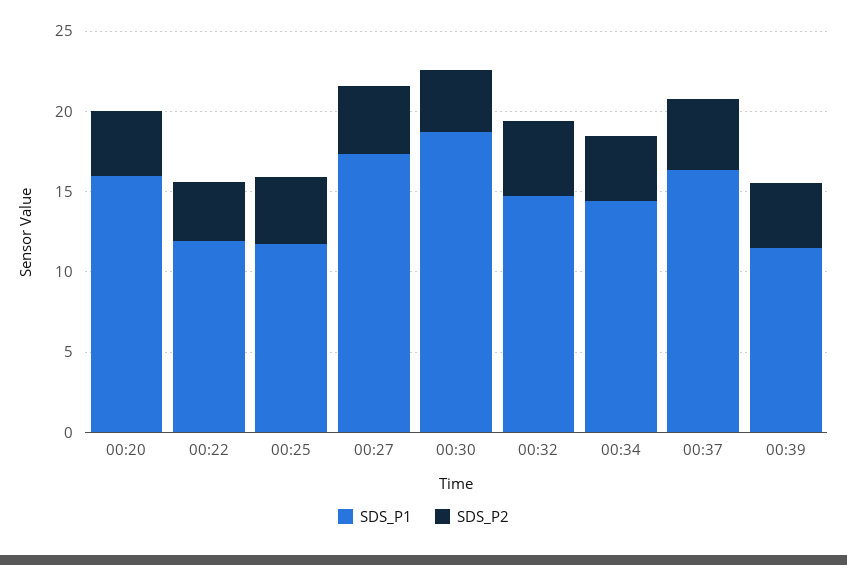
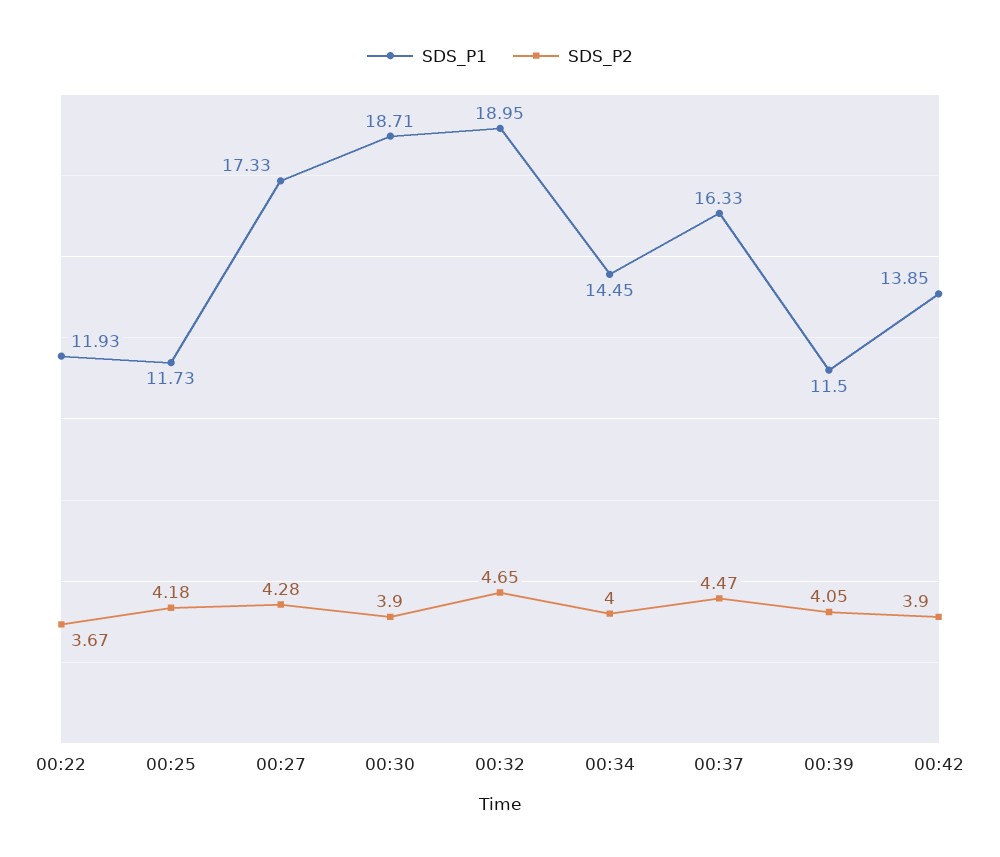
SDS_P1, 00:20: 16 -> none
SDS_P2, 00:20: 4 -> none
SDS_P1, 00:32: 15 -> 18.95
SDS_P1, 00:42: none -> 13.85
SDS_P2, 00:42: none -> 3.9

